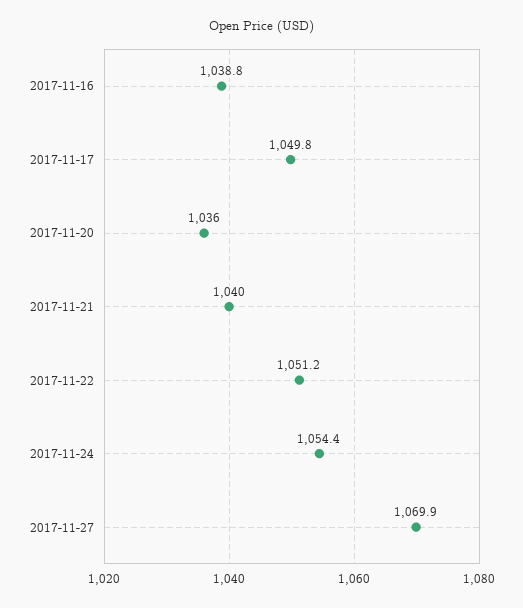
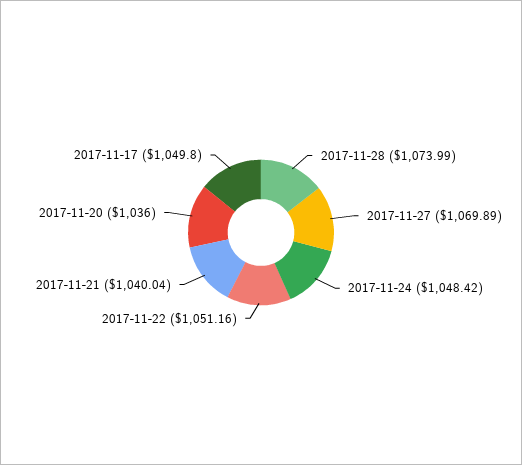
2017-11-16: 1038.8 -> none
2017-11-24: 1054.4 -> 1048.42
2017-11-28: none -> 1073.99

